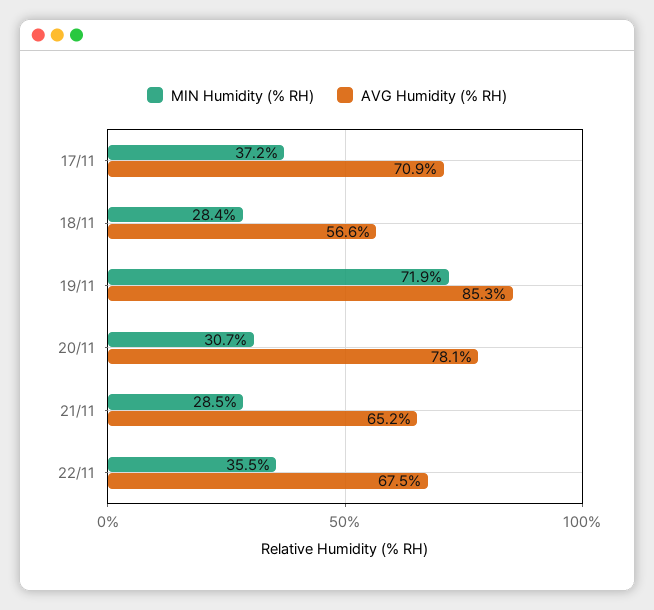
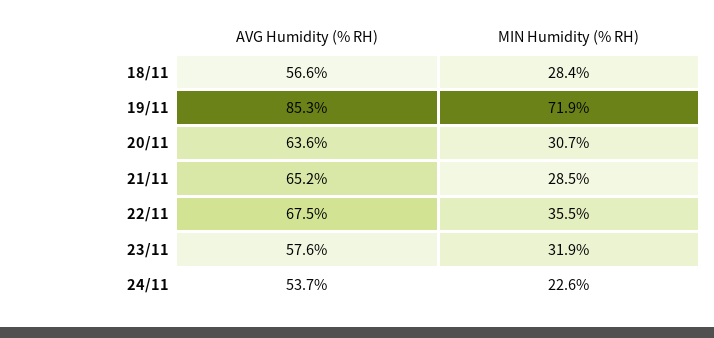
MIN Humidity (% RH), 17/11: 37.2 -> none
AVG Humidity (% RH), 17/11: 70.9 -> none
AVG Humidity (% RH), 20/11: 78.1 -> 63.6
AVG Humidity (% RH), 23/11: none -> 57.6
MIN Humidity (% RH), 23/11: none -> 31.9
AVG Humidity (% RH), 24/11: none -> 53.7
MIN Humidity (% RH), 24/11: none -> 22.6

